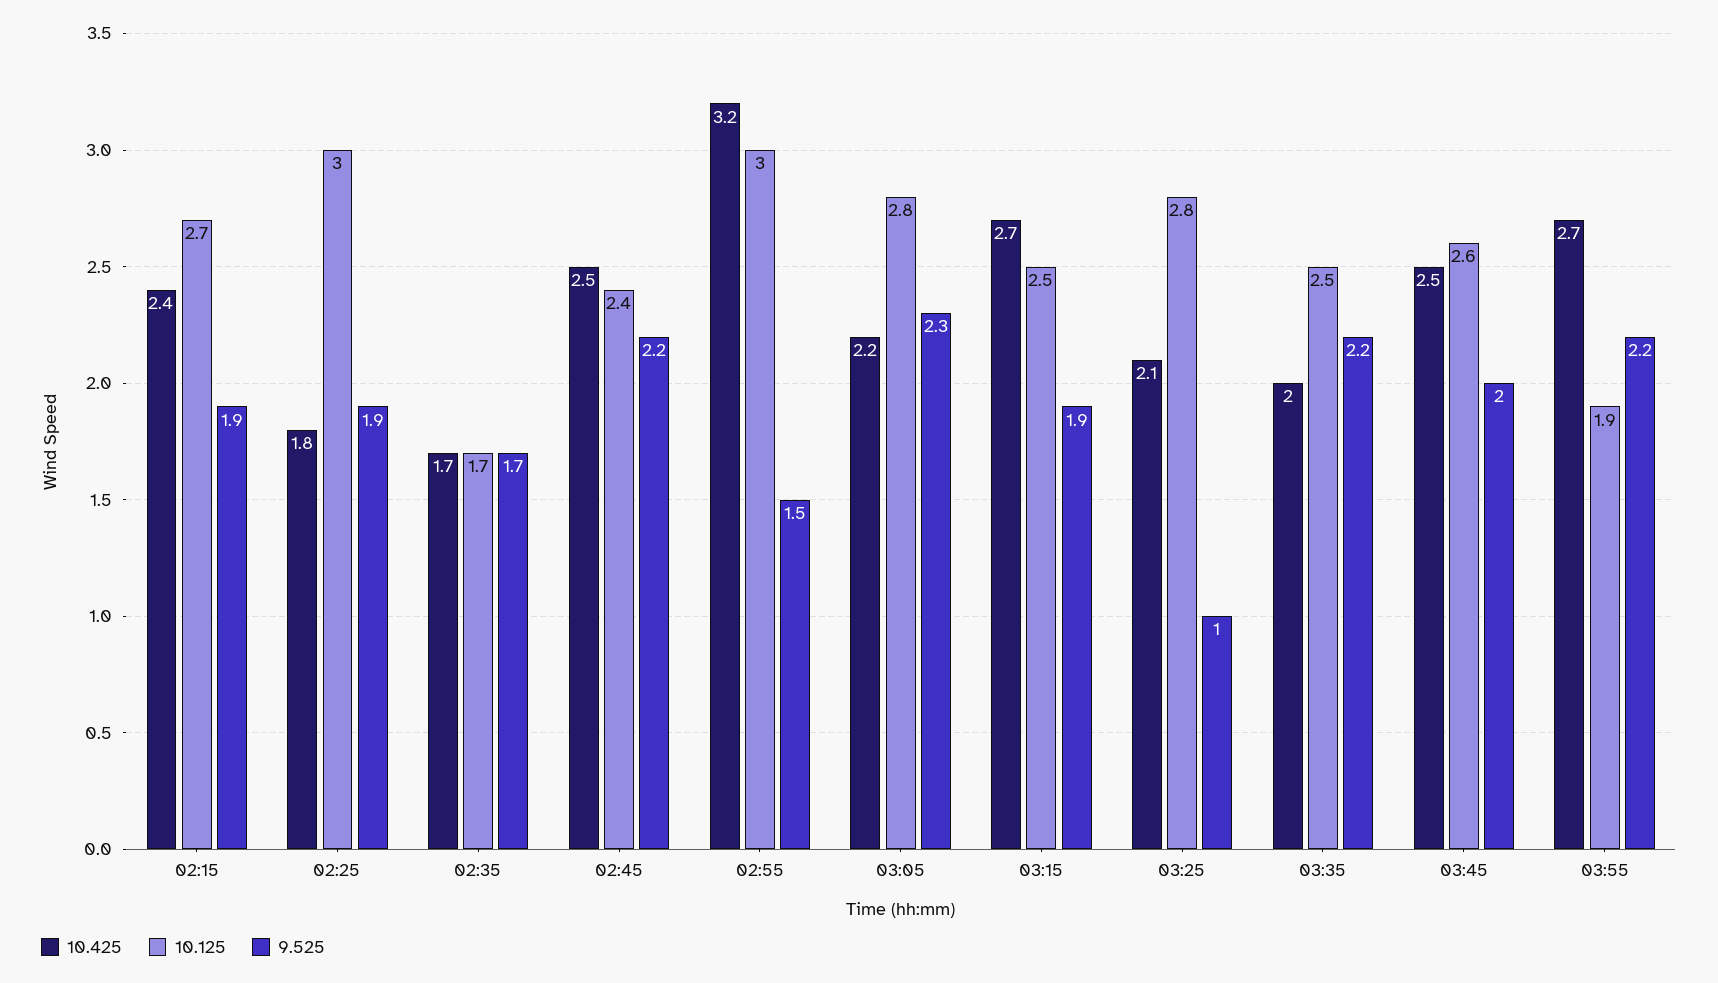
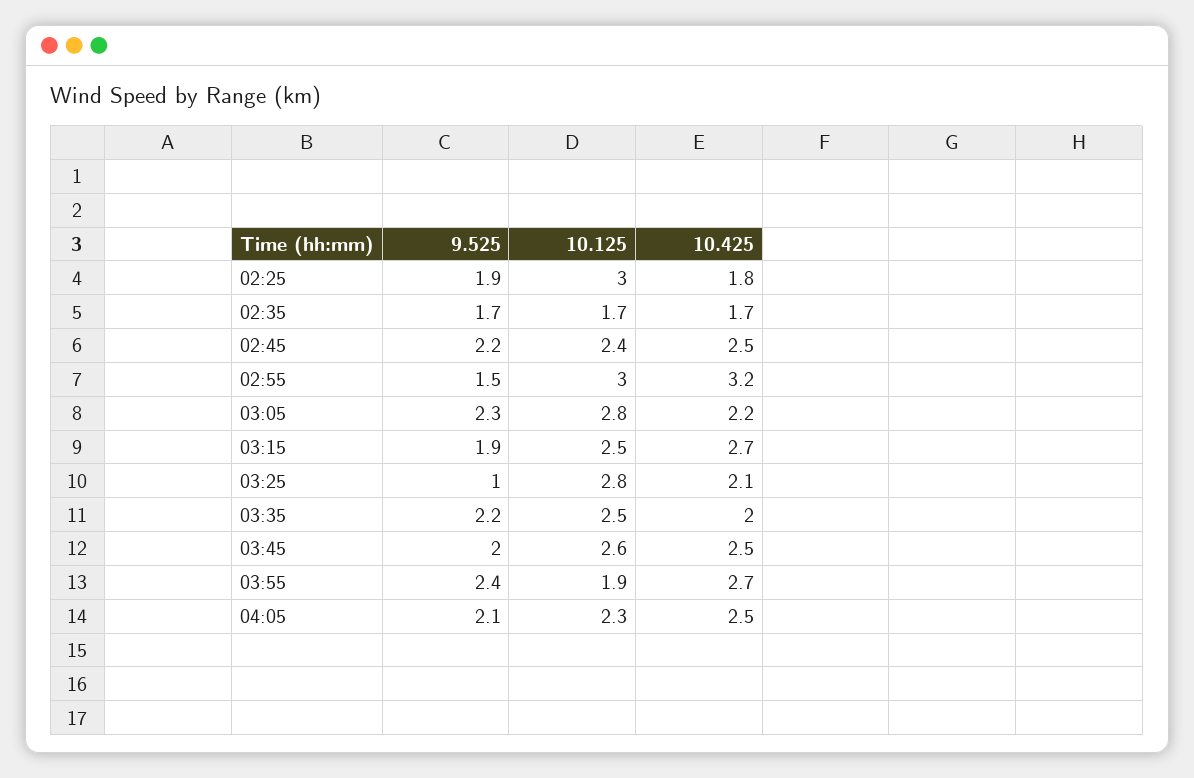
10.425, 02:15: 2.4 -> none
10.125, 02:15: 2.7 -> none
9.525, 02:15: 1.9 -> none
9.525, 03:55: 2.2 -> 2.4
9.525, 04:05: none -> 2.1
10.125, 04:05: none -> 2.3
10.425, 04:05: none -> 2.5

